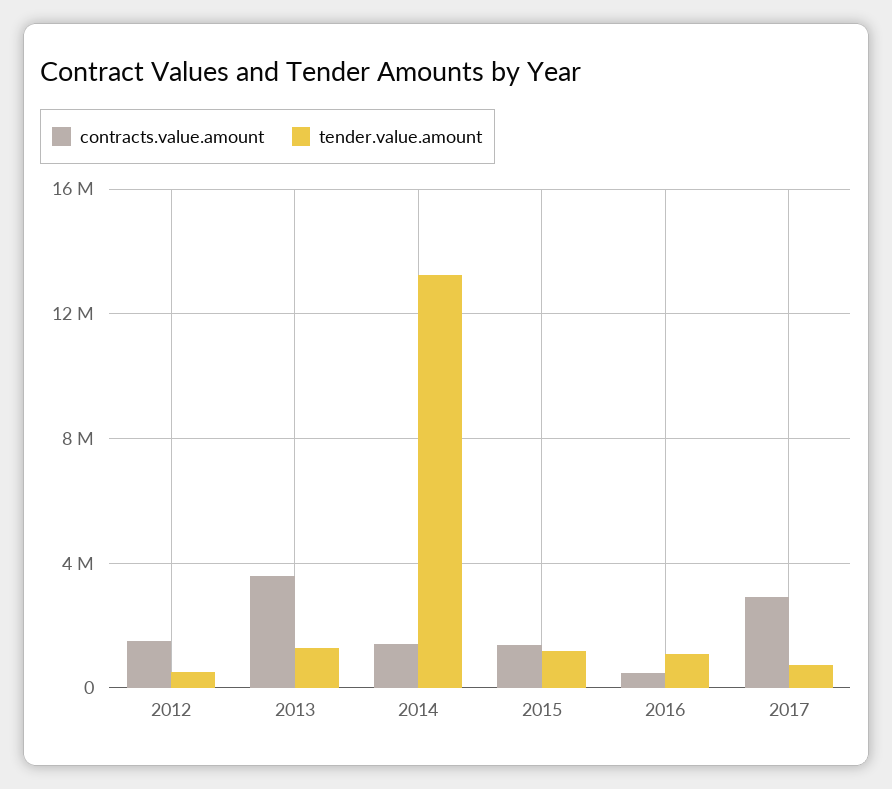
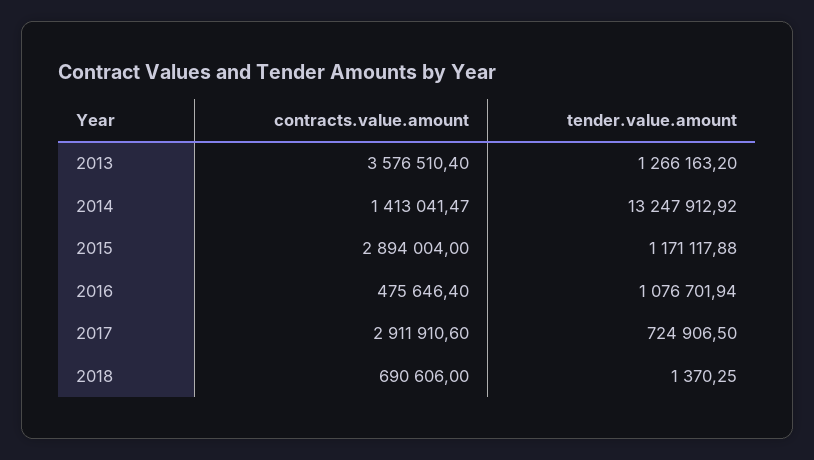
contracts.value.amount, 2012: 1500000 -> none
tender.value.amount, 2012: 500000 -> none
contracts.value.amount, 2015: 1500000 -> 2894004
contracts.value.amount, 2018: none -> 690606
tender.value.amount, 2018: none -> 1370.25

